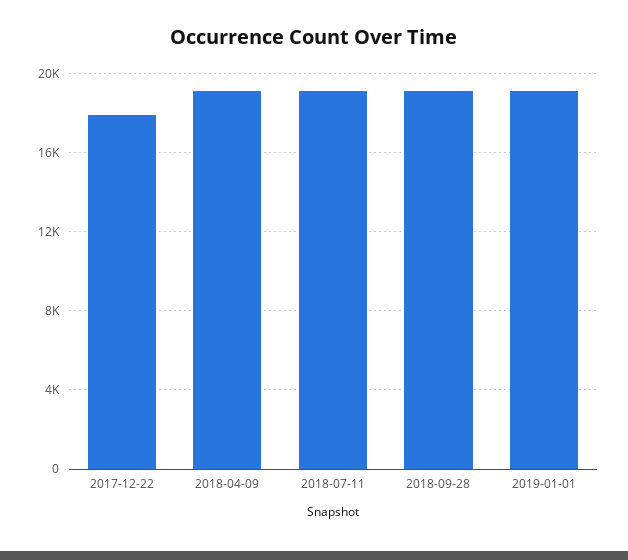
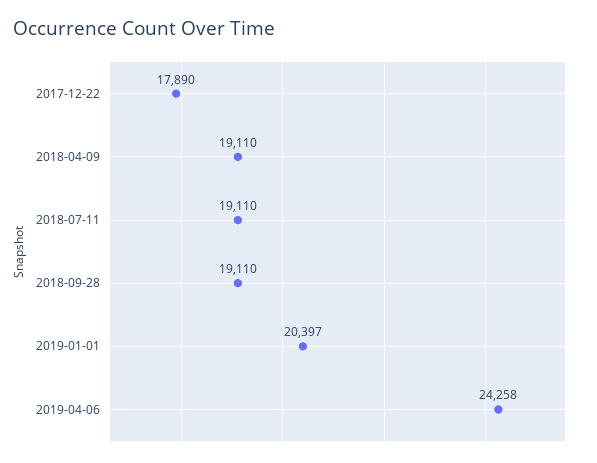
2019-01-01: 19000 -> 20397
2019-04-06: none -> 24258

